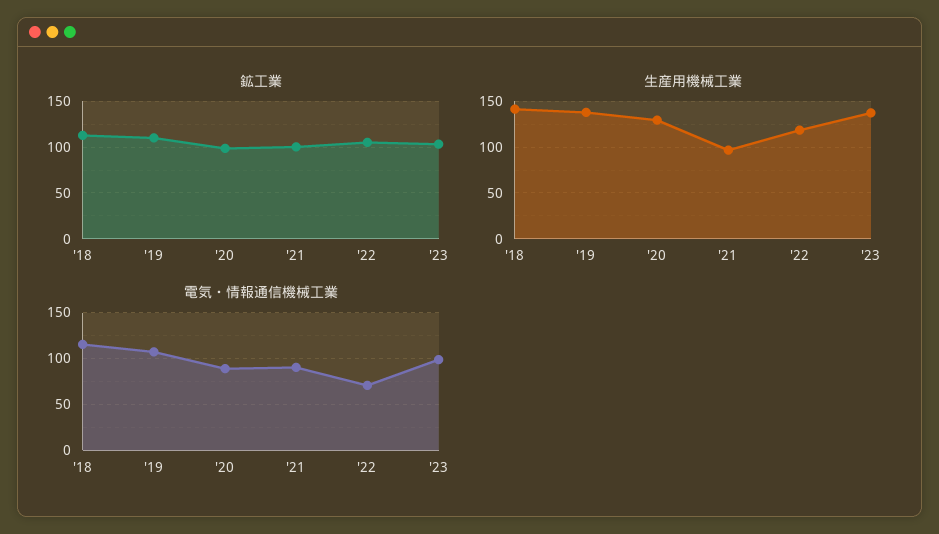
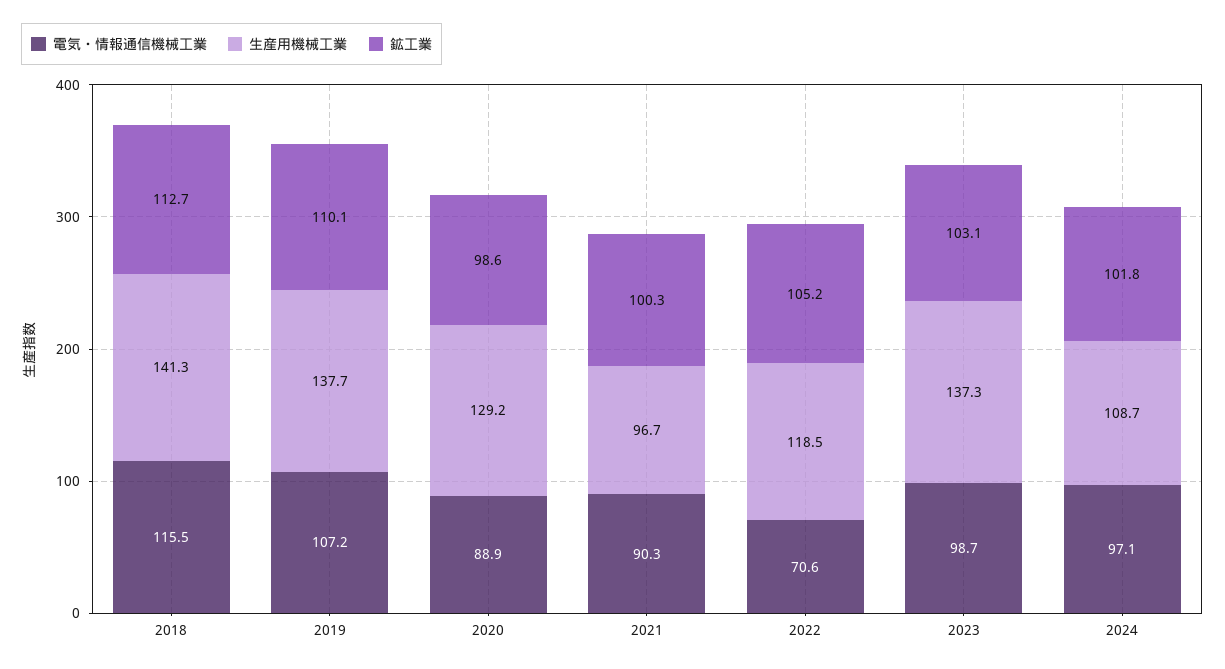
電気・情報通信機械工業, 2024: none -> 97.1
生産用機械工業, 2024: none -> 108.7
鉱工業, 2024: none -> 101.8

